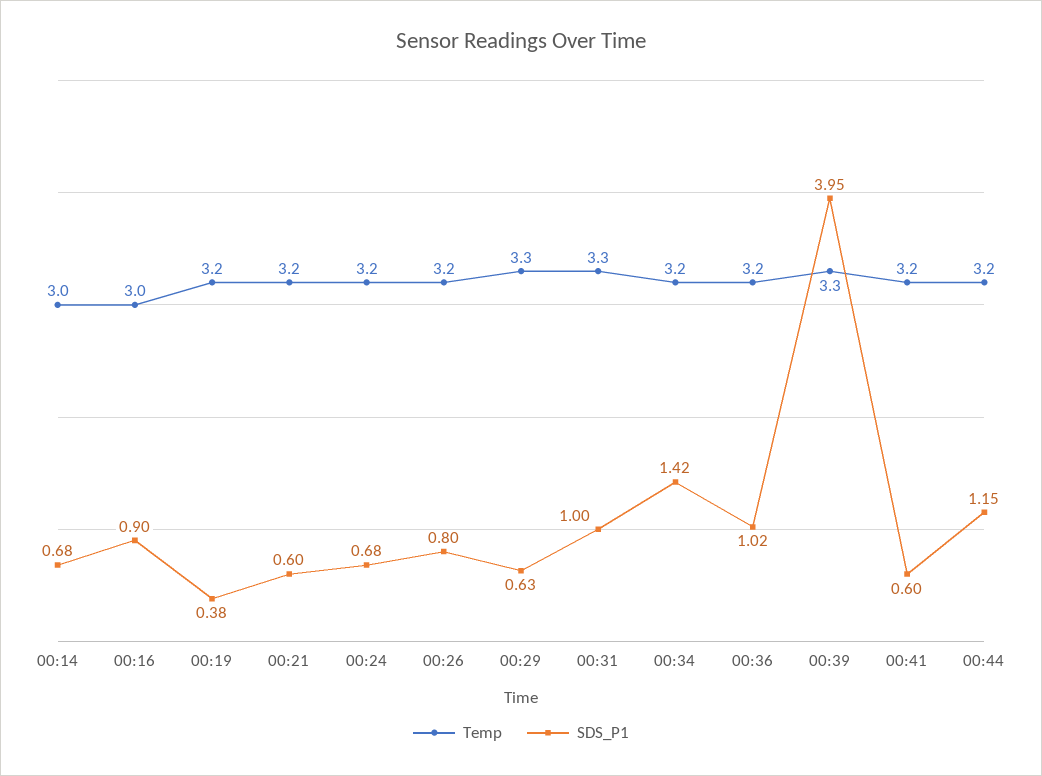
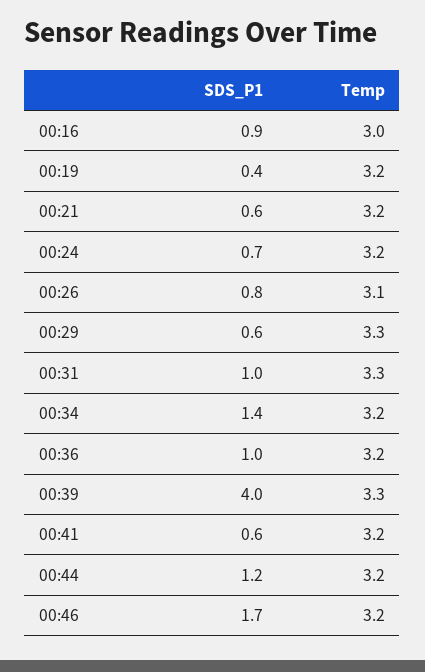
Temp, 00:14: 3 -> none
SDS_P1, 00:14: 0.68 -> none
Temp, 00:26: 3.2 -> 3.1
SDS_P1, 00:46: none -> 1.7
Temp, 00:46: none -> 3.2

